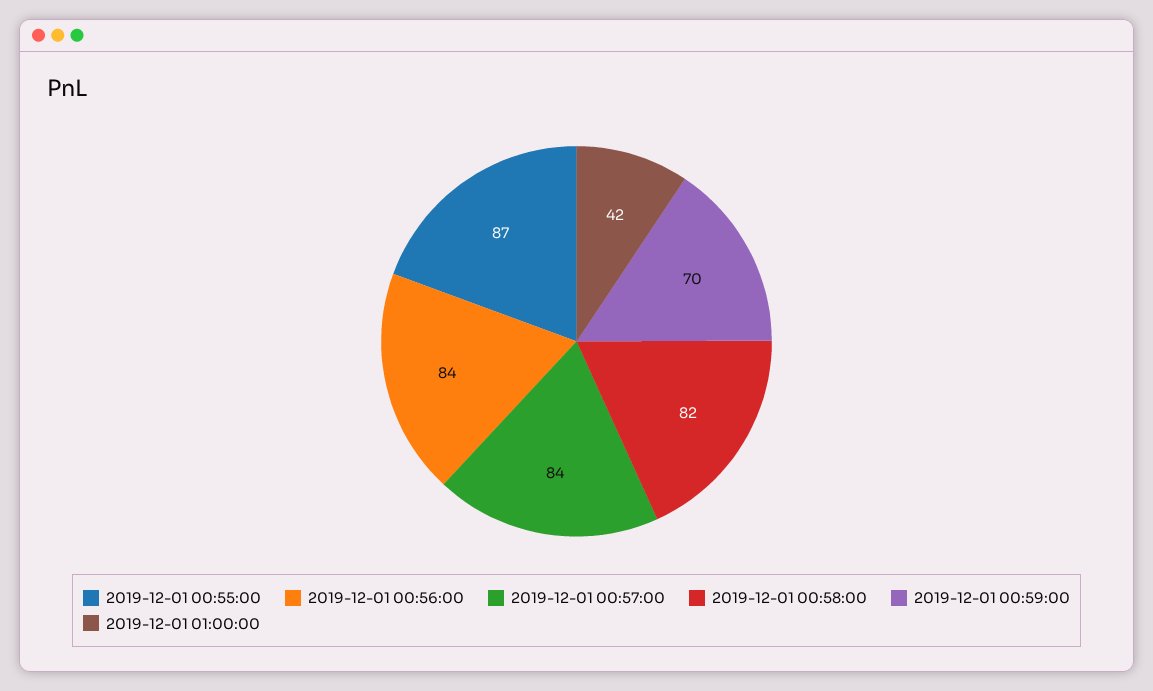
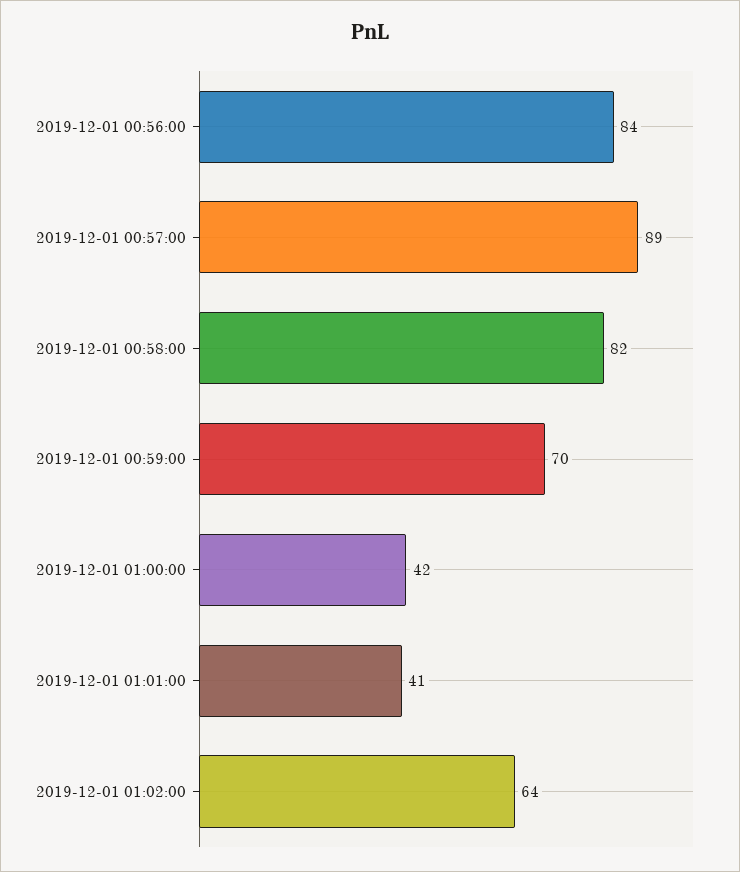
2019-12-01 00:55:00: 87 -> none
2019-12-01 00:57:00: 84 -> 89
2019-12-01 01:01:00: none -> 41
2019-12-01 01:02:00: none -> 64

